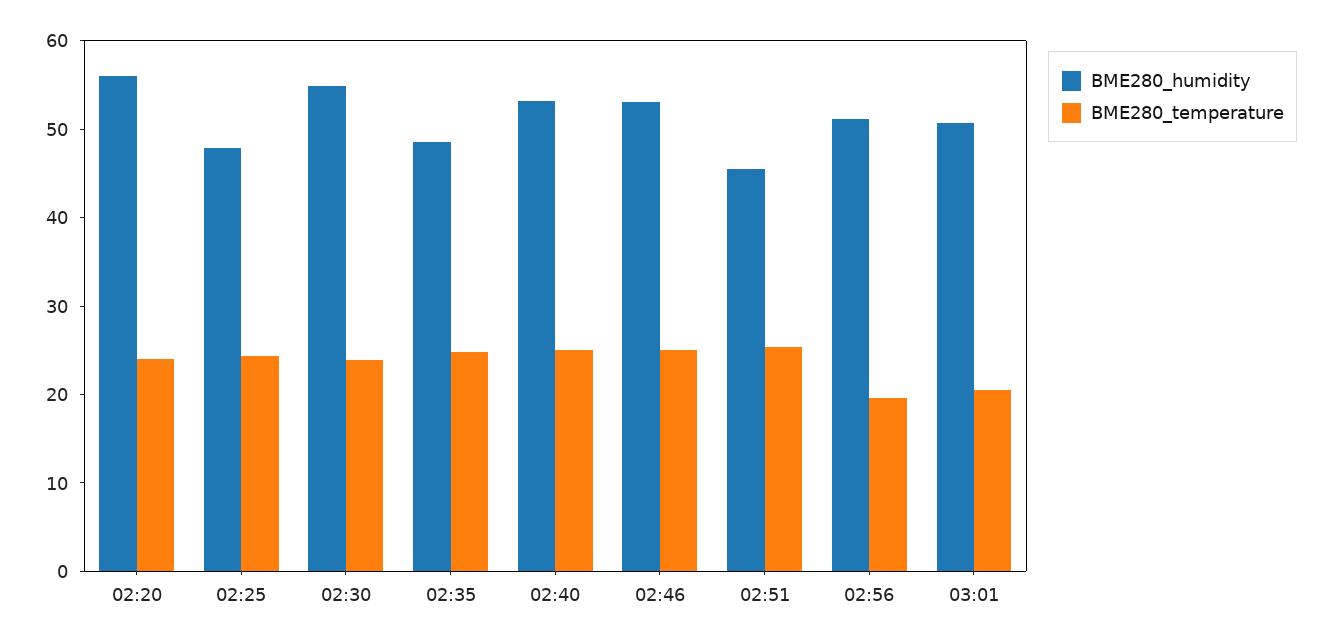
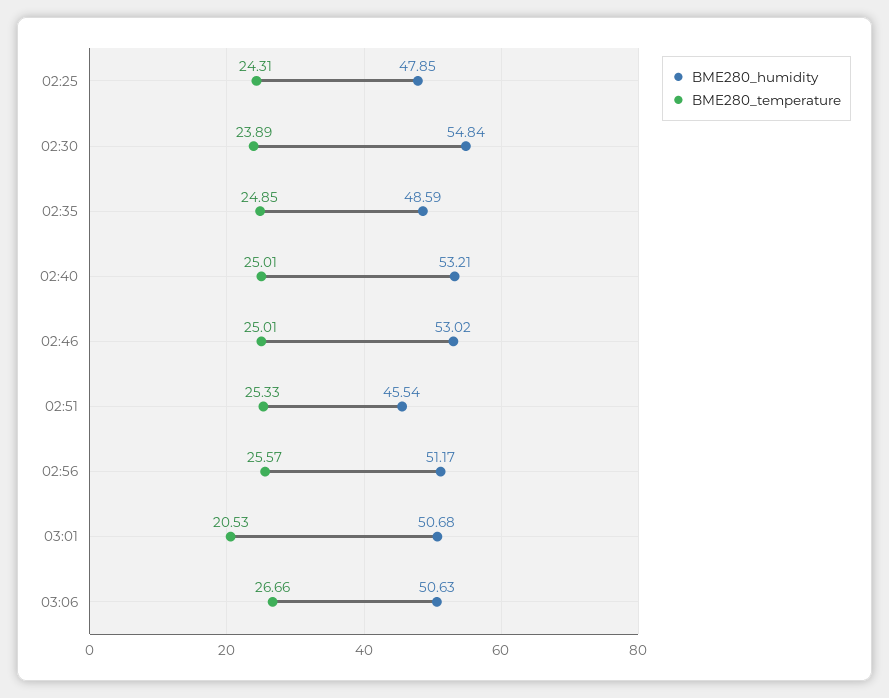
BME280_humidity, 02:20: 56 -> none
BME280_temperature, 02:20: 24 -> none
BME280_temperature, 02:56: 20 -> 25.57
BME280_humidity, 03:06: none -> 50.63
BME280_temperature, 03:06: none -> 26.66

